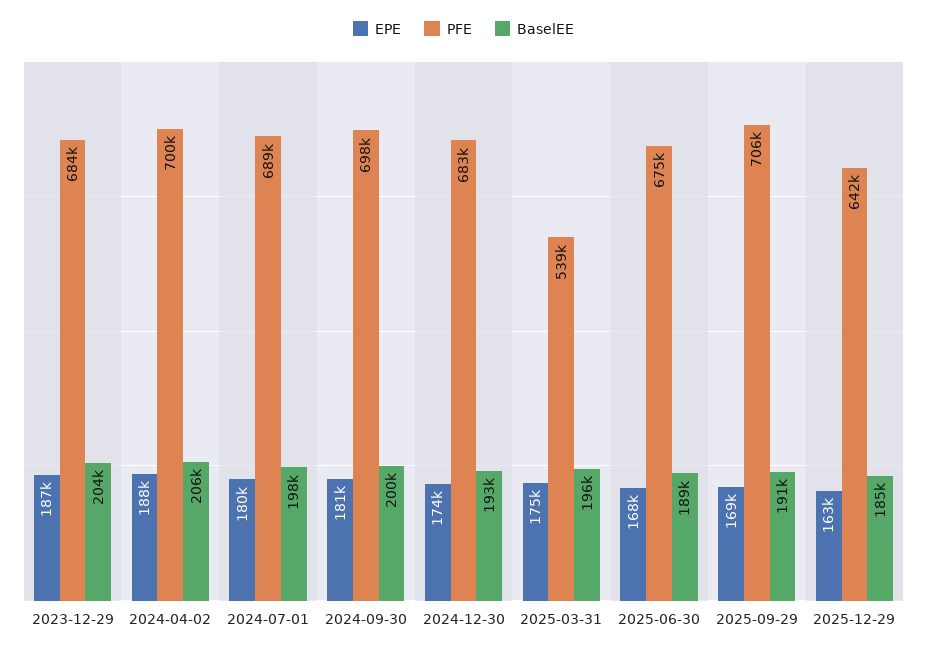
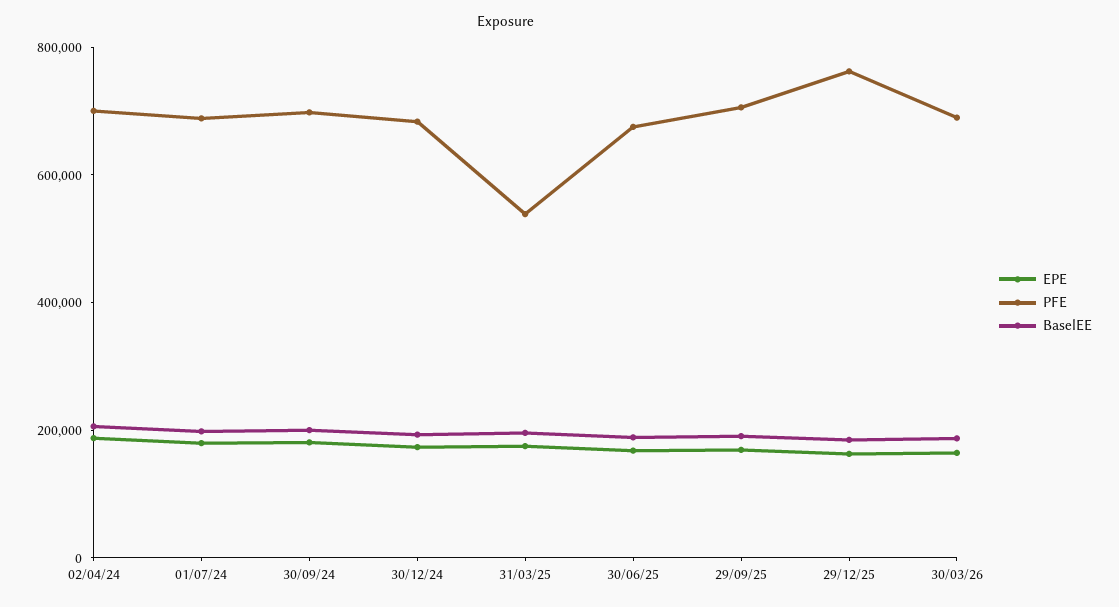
EPE, 2023-12-29: 187000 -> none
PFE, 2023-12-29: 684000 -> none
BaselEE, 2023-12-29: 204000 -> none
PFE, 2025-12-29: 642000 -> 750000
EPE, 30/03/26: none -> 150000
PFE, 30/03/26: none -> 700000
BaselEE, 30/03/26: none -> 200000

